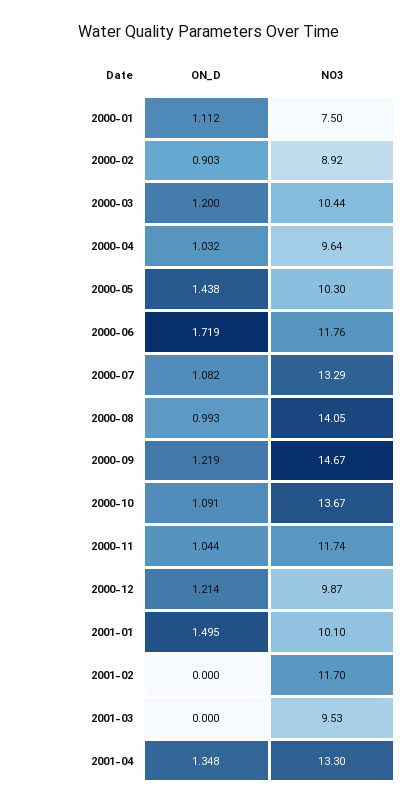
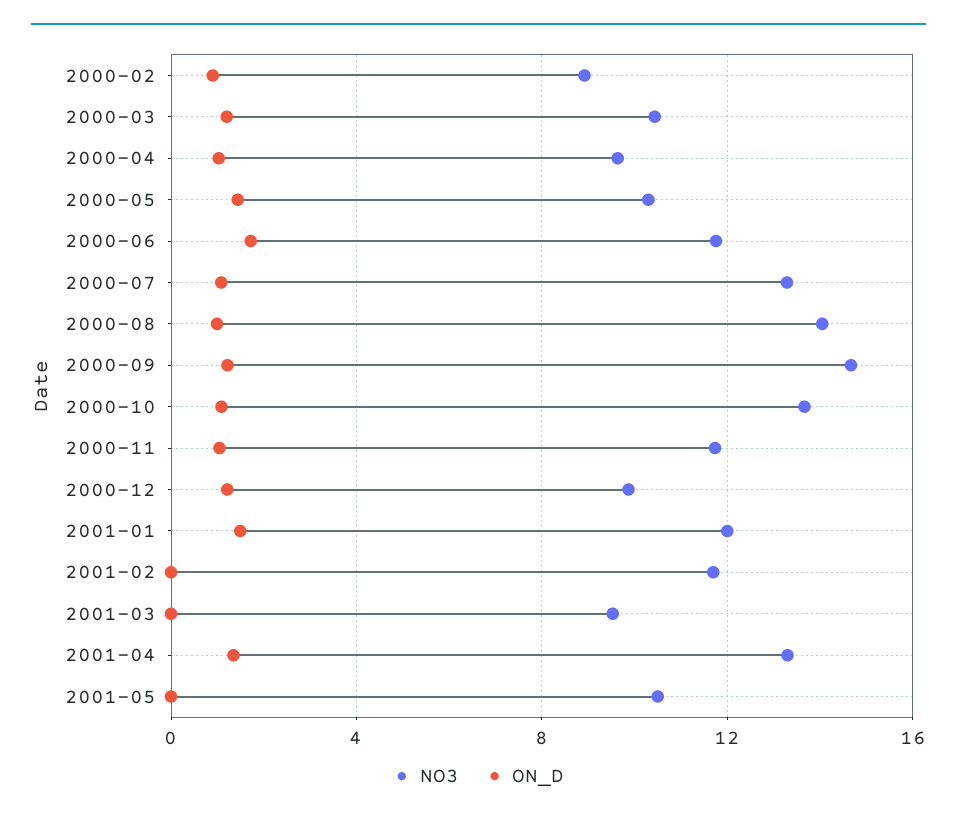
ON_D, 2000-01: 1.112 -> none
NO3, 2000-01: 7.5 -> none
NO3, 2001-01: 10.1 -> 12
NO3, 2001-05: none -> 10.5
ON_D, 2001-05: none -> 0

